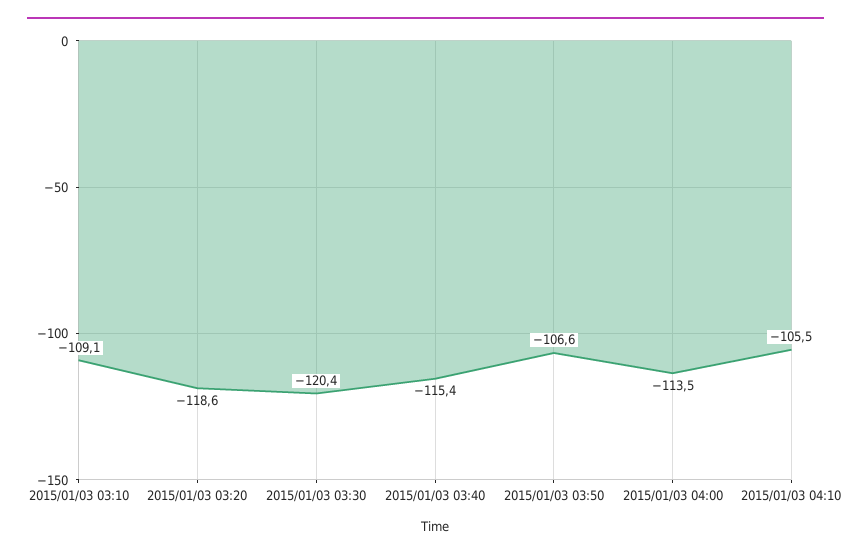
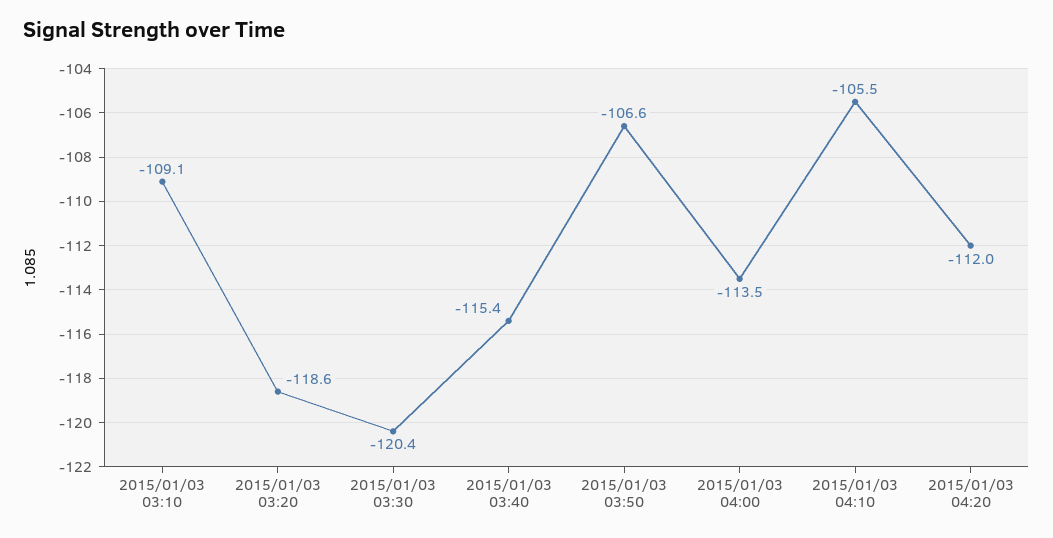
2015/01/03 04:20: none -> -112

